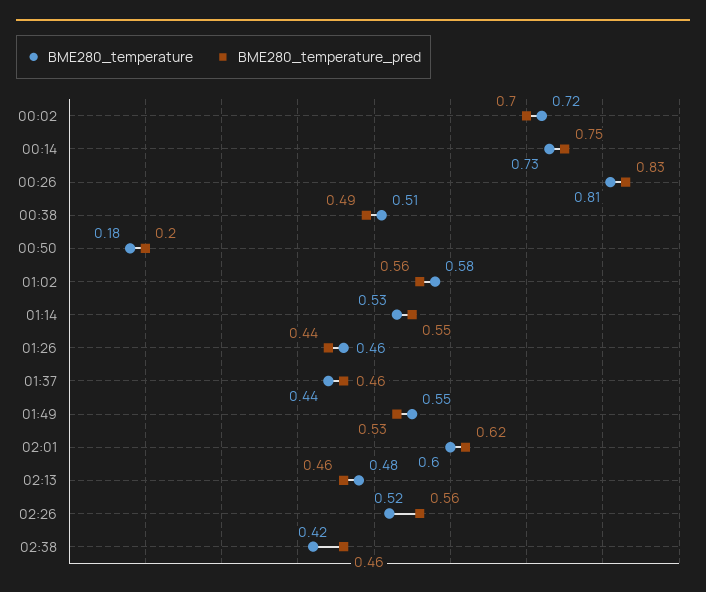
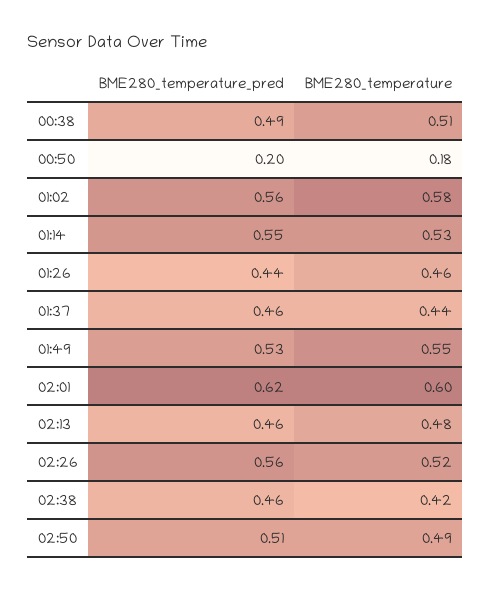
BME280_temperature, 00:02: 0.72 -> none
BME280_temperature_pred, 00:02: 0.7 -> none
BME280_temperature, 00:14: 0.73 -> none
BME280_temperature_pred, 00:14: 0.75 -> none
BME280_temperature, 00:26: 0.81 -> none
BME280_temperature_pred, 00:26: 0.83 -> none
BME280_temperature_pred, 02:50: none -> 0.51
BME280_temperature, 02:50: none -> 0.49

